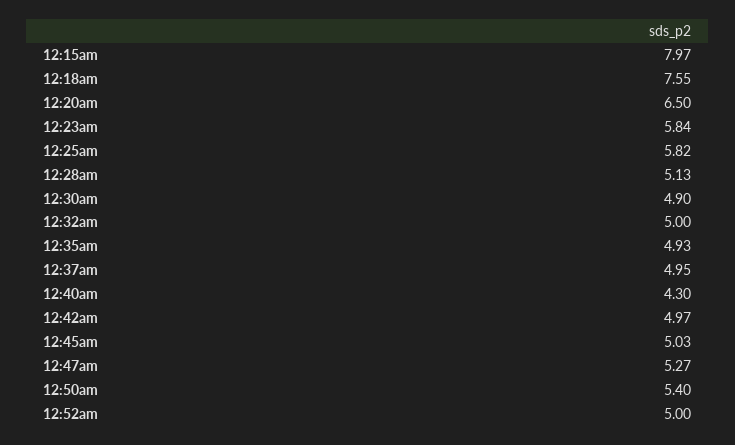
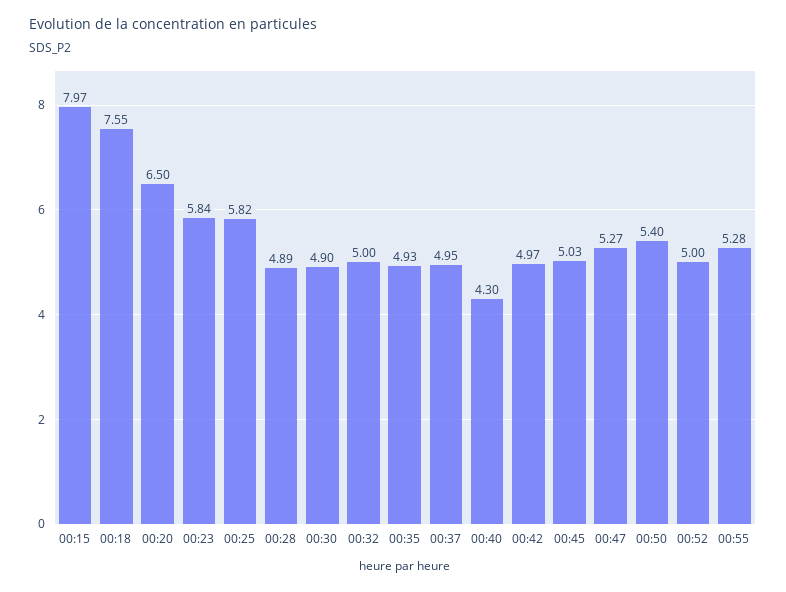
12:28am: 5.13 -> 4.89
00:55: none -> 5.28

